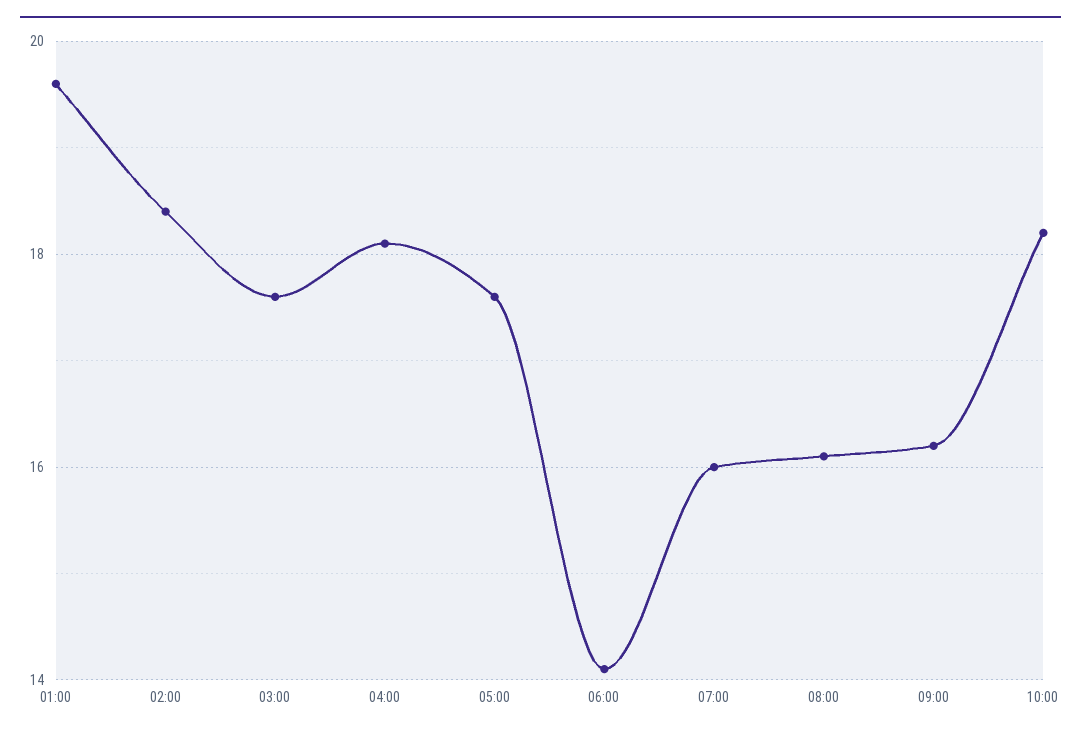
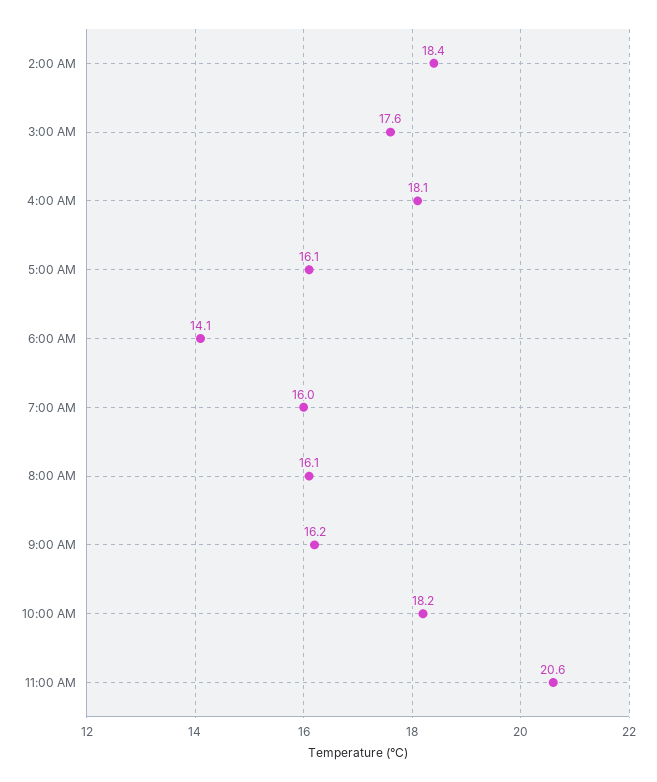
01:00: 19.5 -> none
05:00: 17.5 -> 16.1
11:00 AM: none -> 20.6

